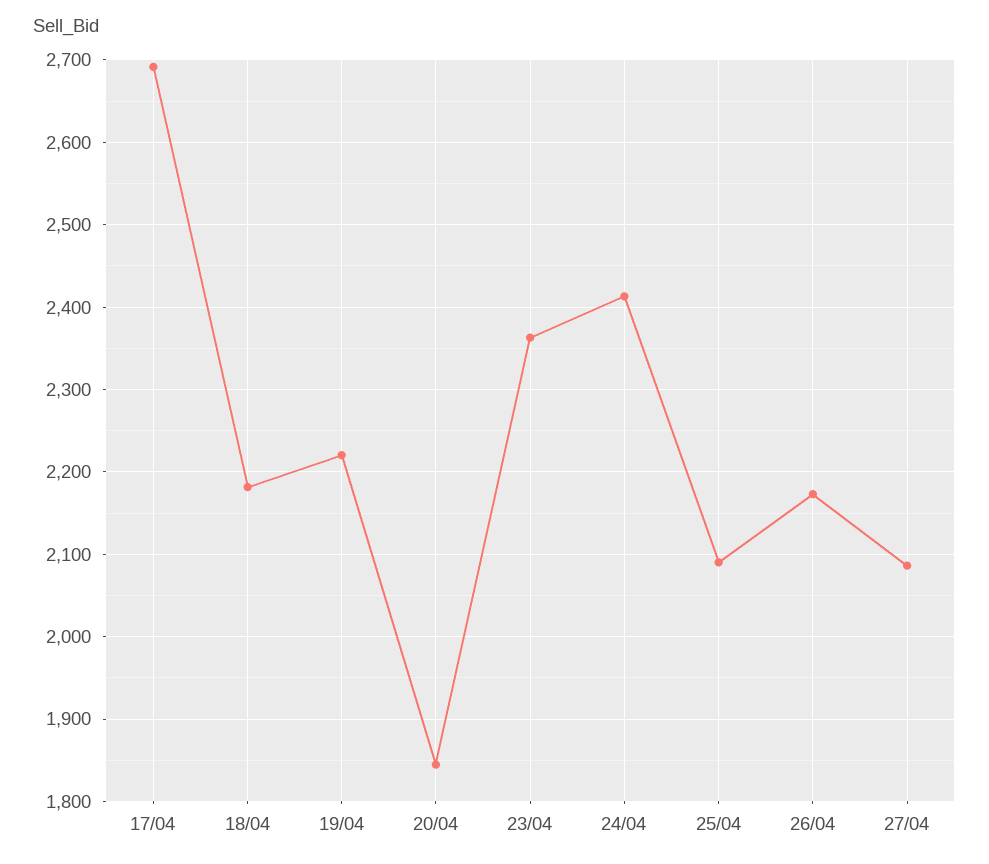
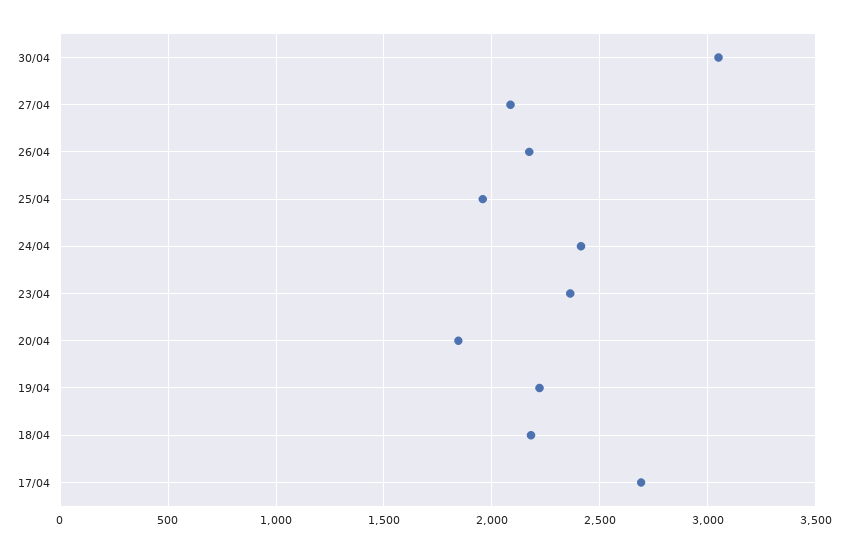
25/04: 2090 -> 1950
30/04: none -> 3050

